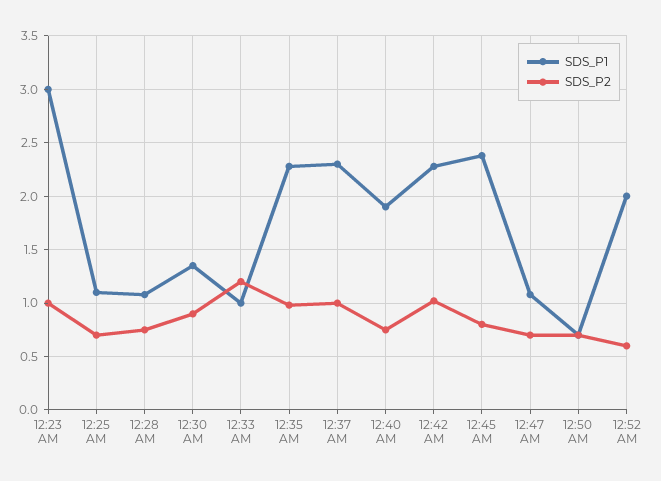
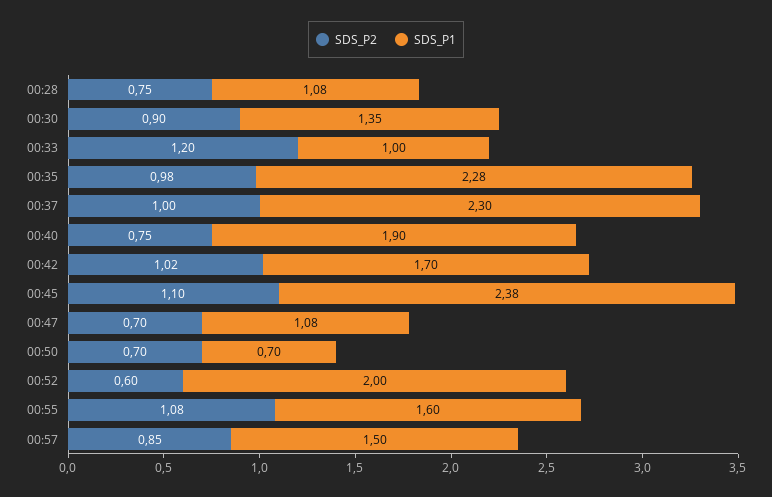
SDS_P1, 12:23 AM: 3 -> none
SDS_P2, 12:23 AM: 1 -> none
SDS_P1, 12:25 AM: 1.1 -> none
SDS_P2, 12:25 AM: 0.7 -> none
SDS_P1, 12:42 AM: 2.3 -> 1.7
SDS_P2, 12:45 AM: 0.8 -> 1.1
SDS_P2, 00:55: none -> 1.08
SDS_P1, 00:55: none -> 1.6
SDS_P2, 00:57: none -> 0.85
SDS_P1, 00:57: none -> 1.5

